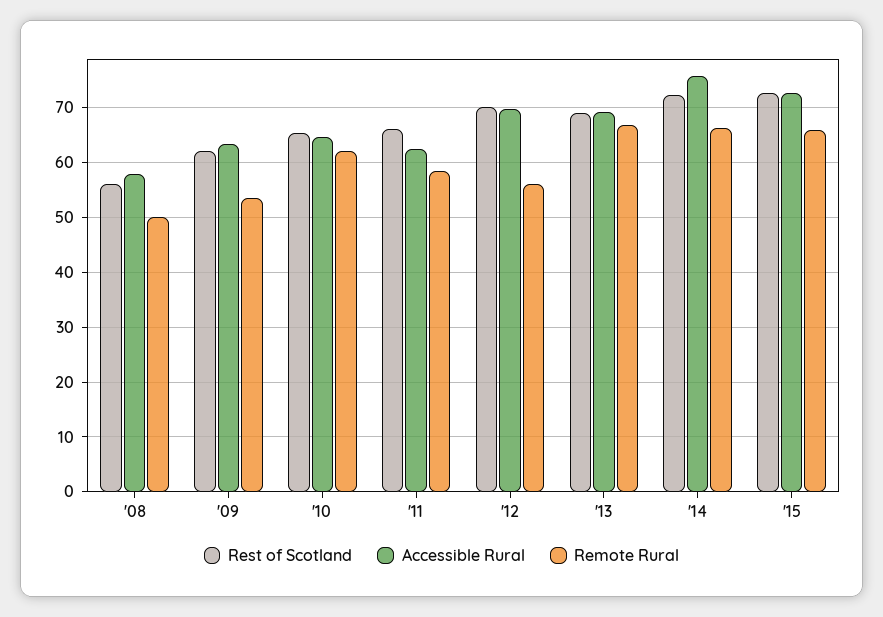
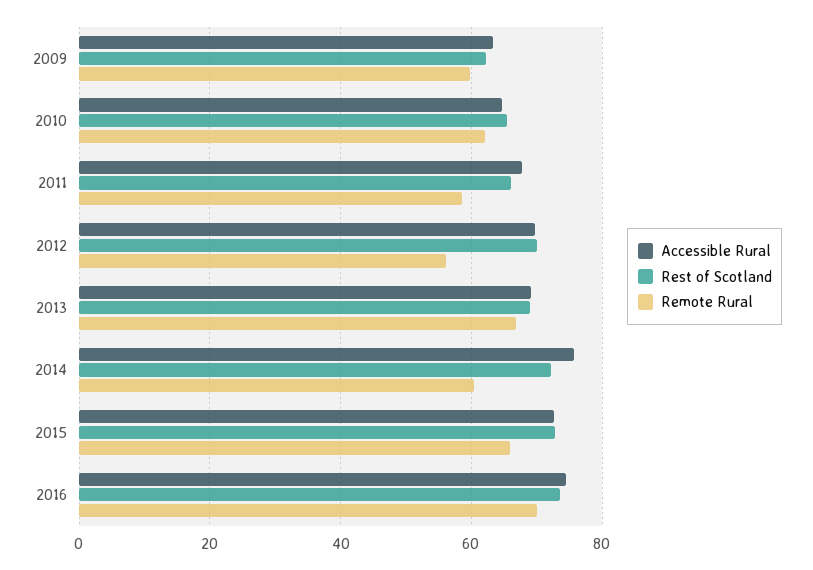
Rest of Scotland, '08: 56 -> none
Accessible Rural, '08: 58 -> none
Remote Rural, '08: 50 -> none
Remote Rural, '09: 54 -> 60
Accessible Rural, '11: 62 -> 68
Remote Rural, '14: 66 -> 60
Accessible Rural, 2016: none -> 74
Rest of Scotland, 2016: none -> 74
Remote Rural, 2016: none -> 70

